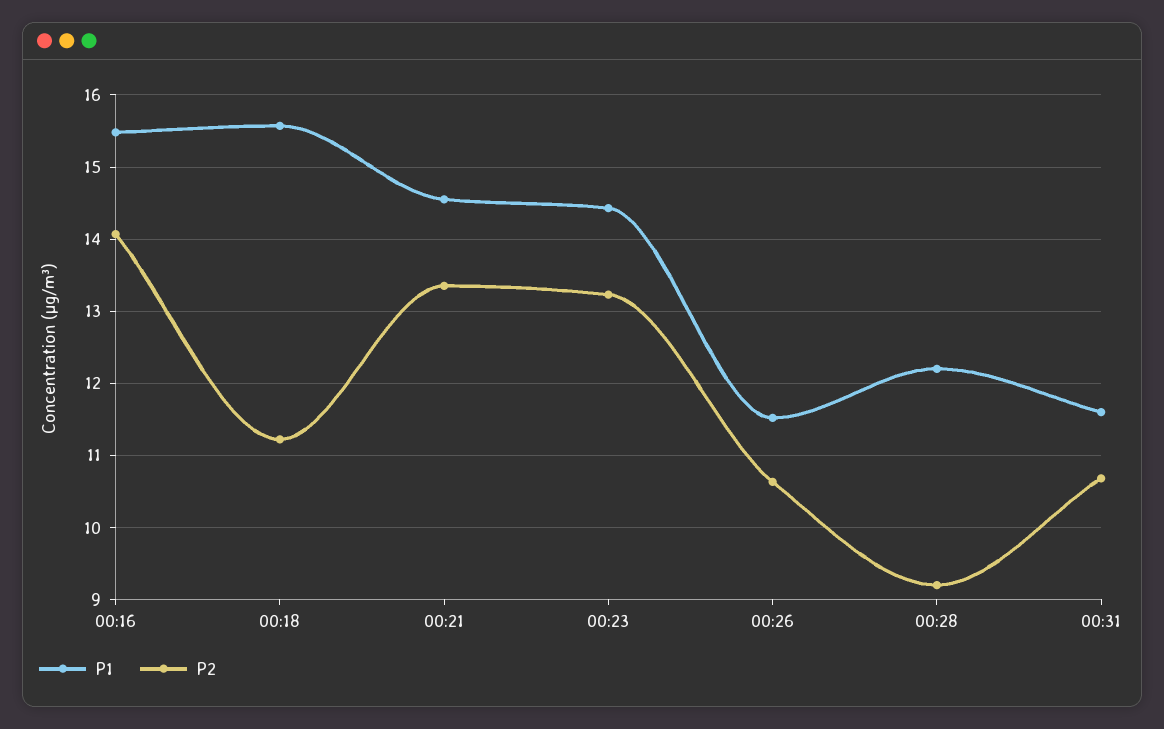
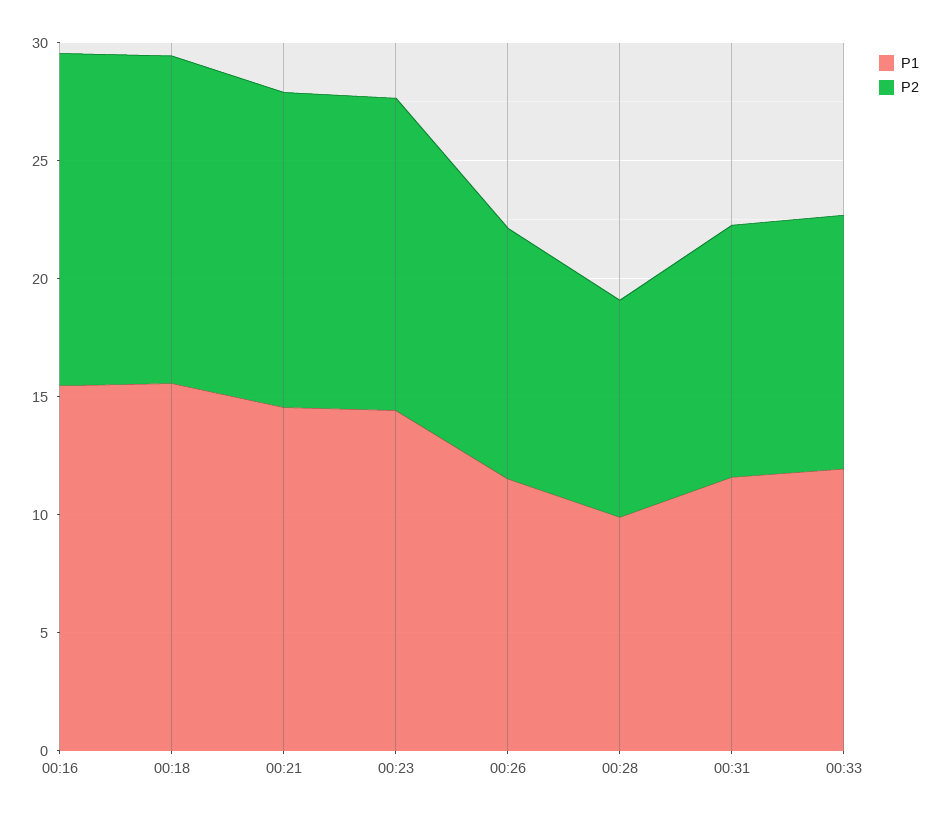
P2, 00:18: 11.2 -> 14
P1, 00:28: 12.2 -> 10
P1, 00:33: none -> 12
P2, 00:33: none -> 11

